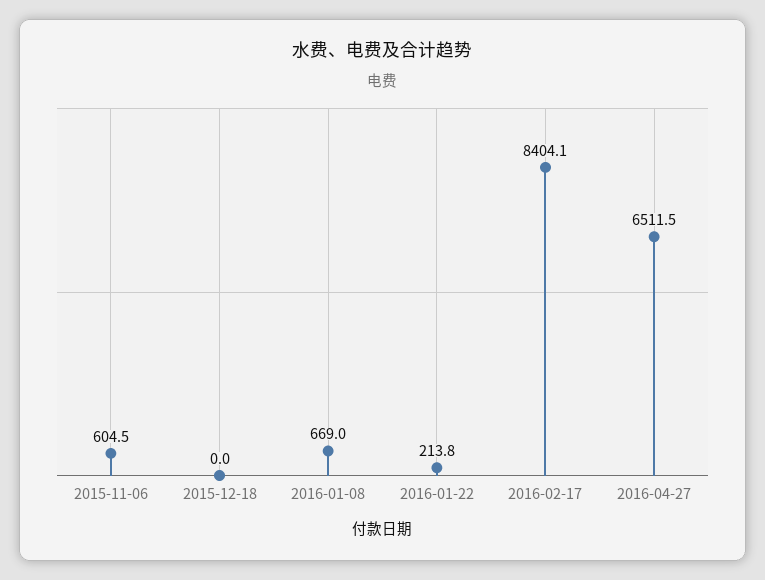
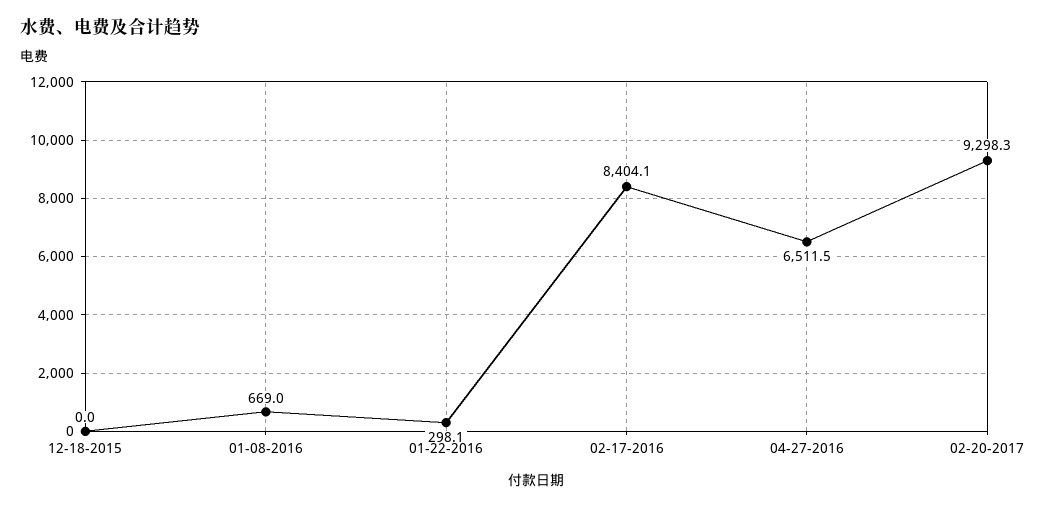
2015-11-06: 604.5 -> none
2016-01-22: 213.8 -> 298.1
02-20-2017: none -> 9298.3

